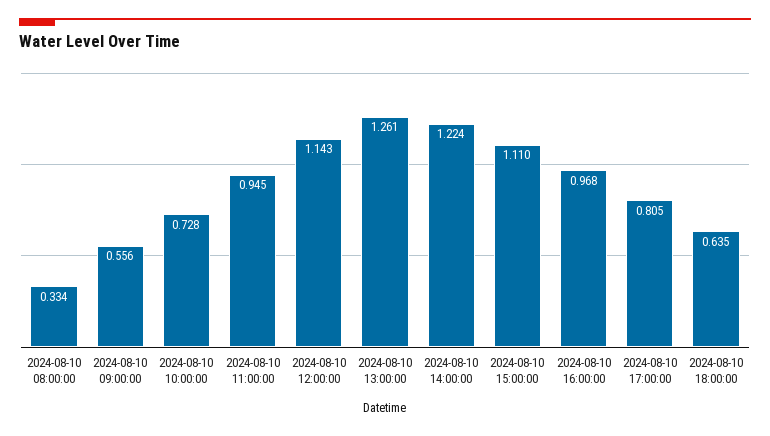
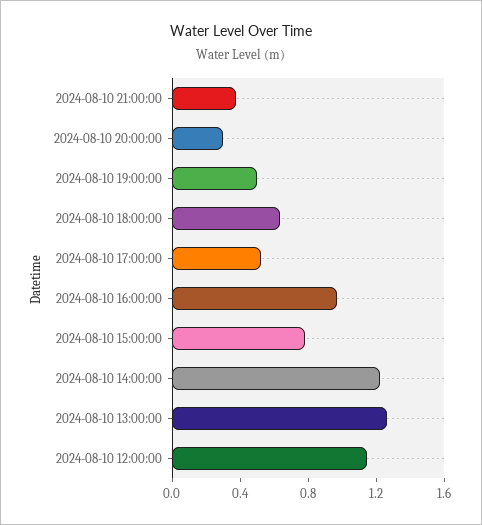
2024-08-10 08:00:00: 0.334 -> none
2024-08-10 09:00:00: 0.556 -> none
2024-08-10 10:00:00: 0.728 -> none
2024-08-10 11:00:00: 0.945 -> none
2024-08-10 15:00:00: 1.11 -> 0.8
2024-08-10 17:00:00: 0.805 -> 0.5
2024-08-10 21:00:00: none -> 0.4
2024-08-10 20:00:00: none -> 0.3
2024-08-10 19:00:00: none -> 0.5

